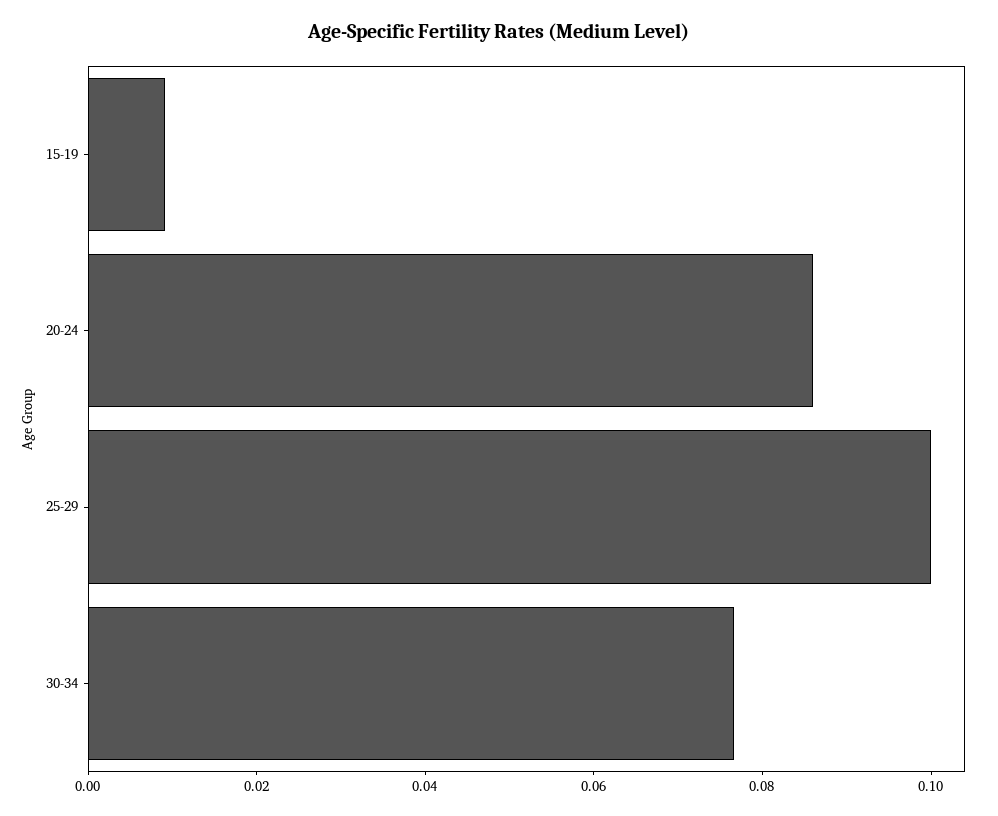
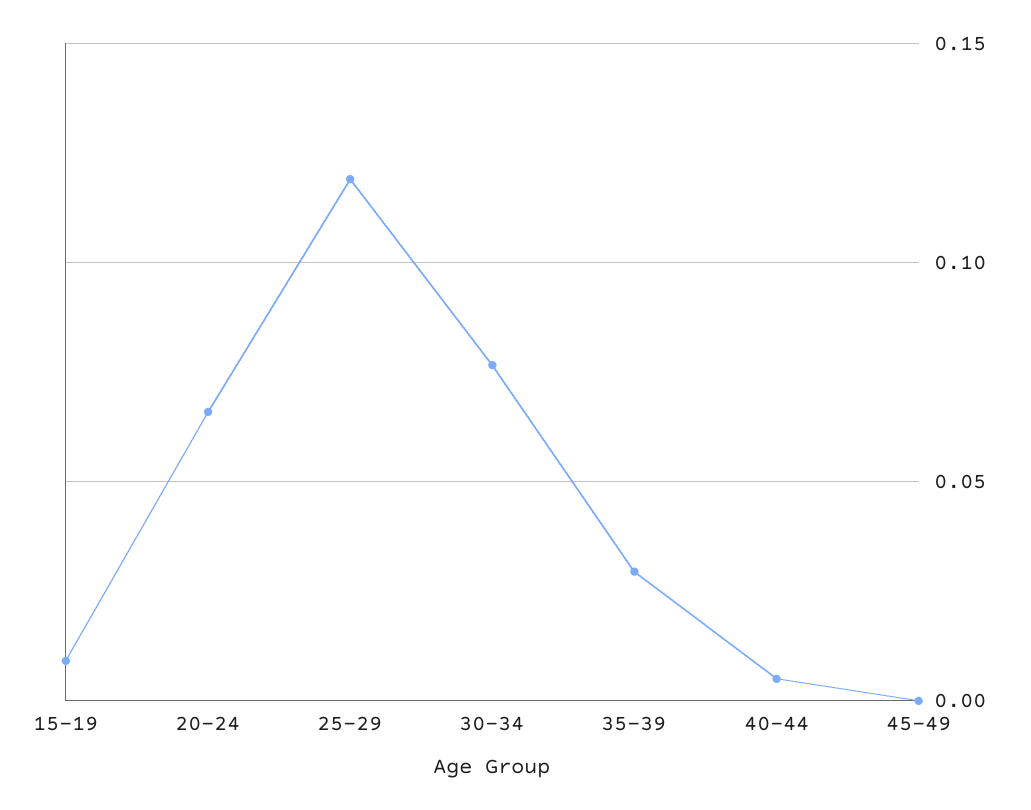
20-24: 0.085 -> 0.065
25-29: 0.1 -> 0.12
35-39: none -> 0.03
40-44: none -> 0.005
45-49: none -> 0

